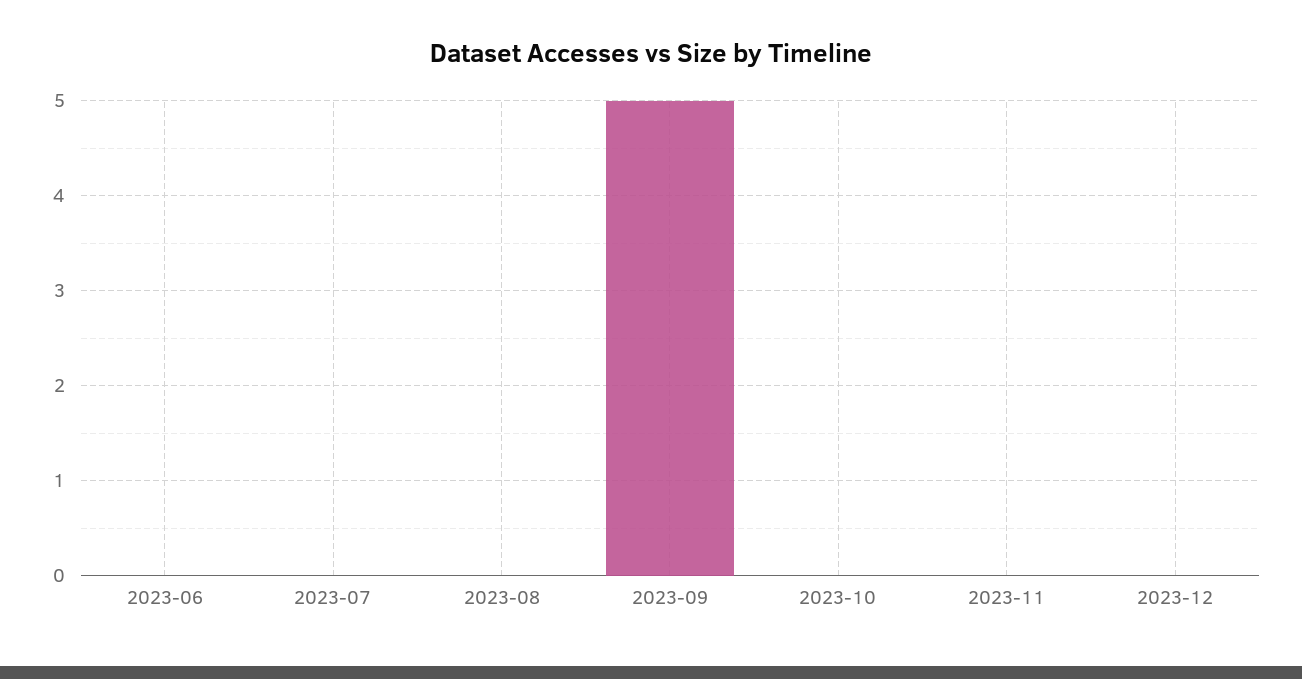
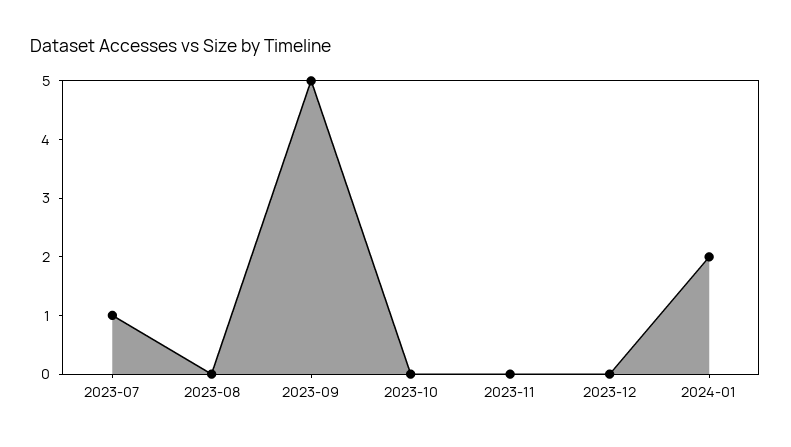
2023-06: 0 -> none
2023-07: 0 -> 1
2024-01: none -> 2

